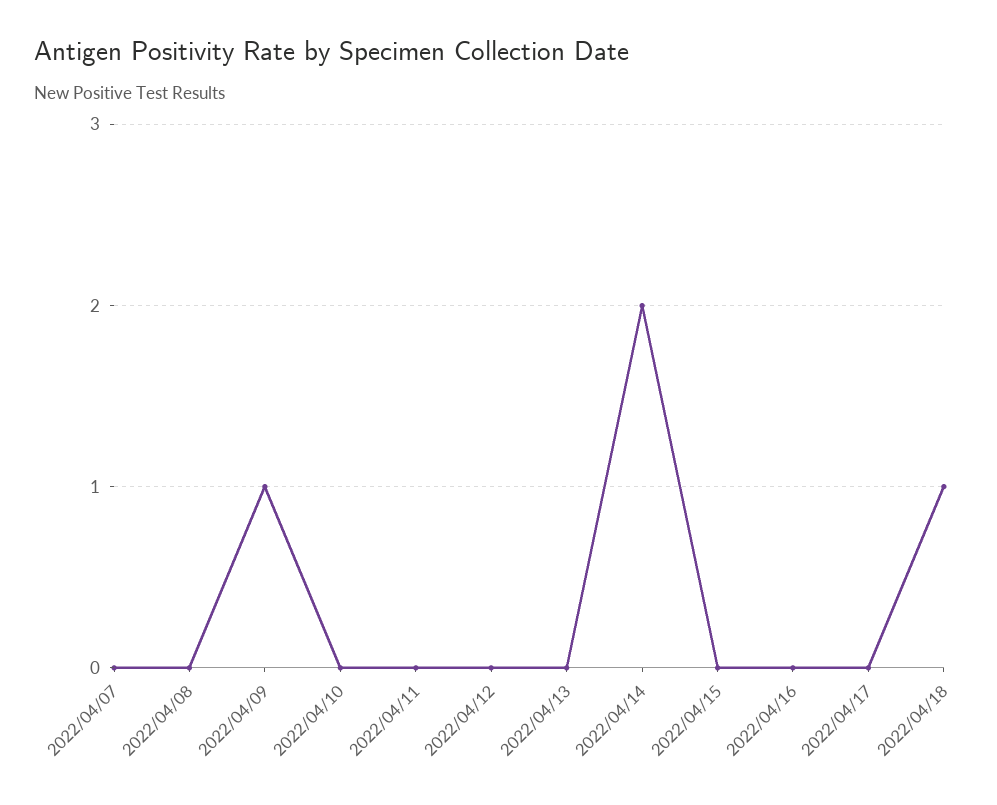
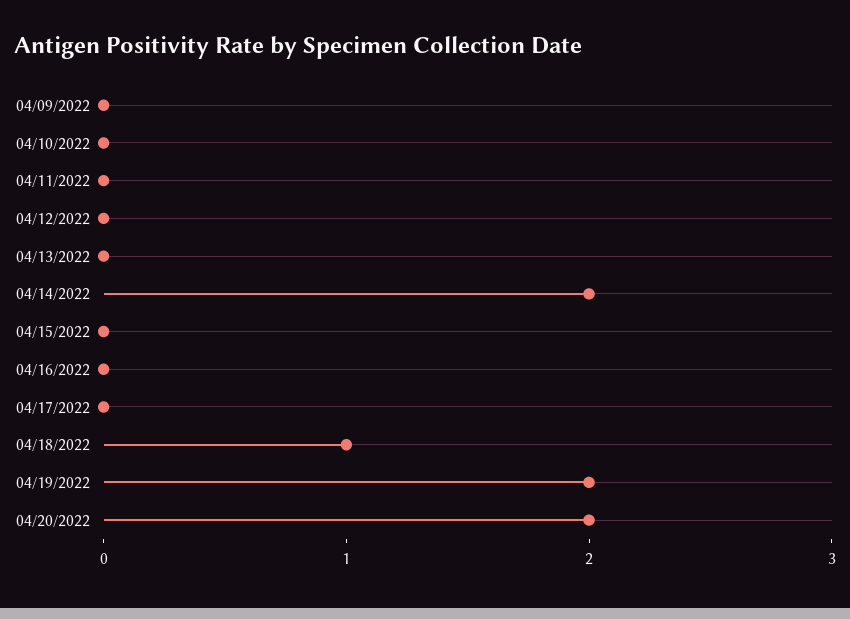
2022/04/07: 0 -> none
2022/04/08: 0 -> none
2022/04/09: 1 -> 0
04/19/2022: none -> 2
04/20/2022: none -> 2

